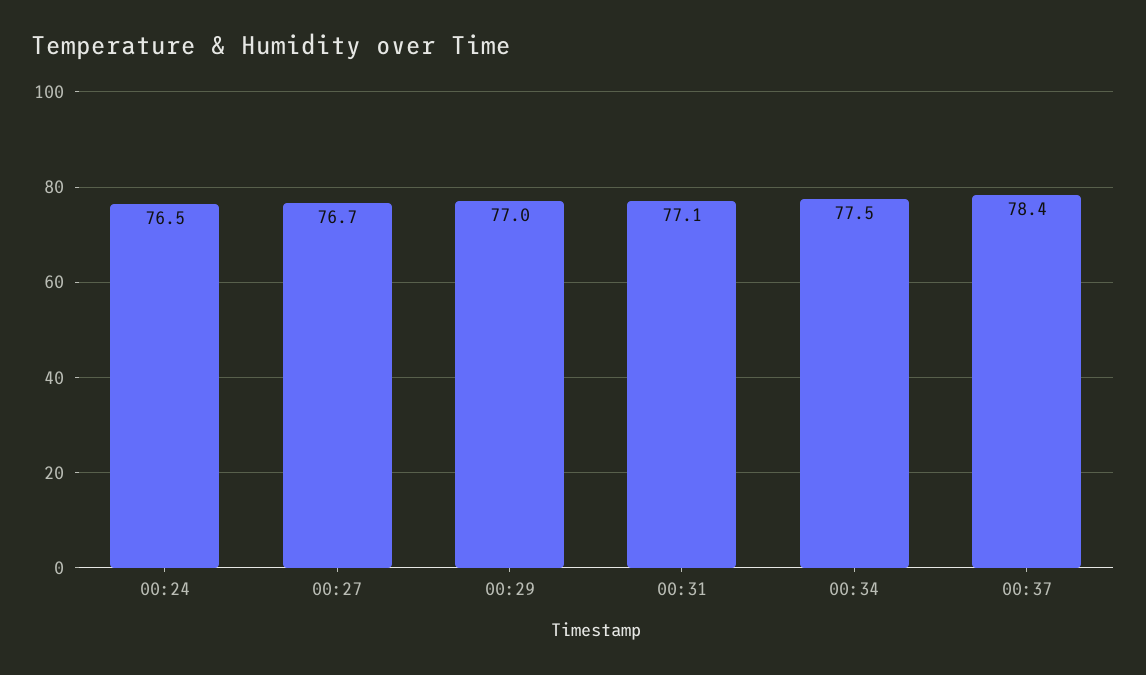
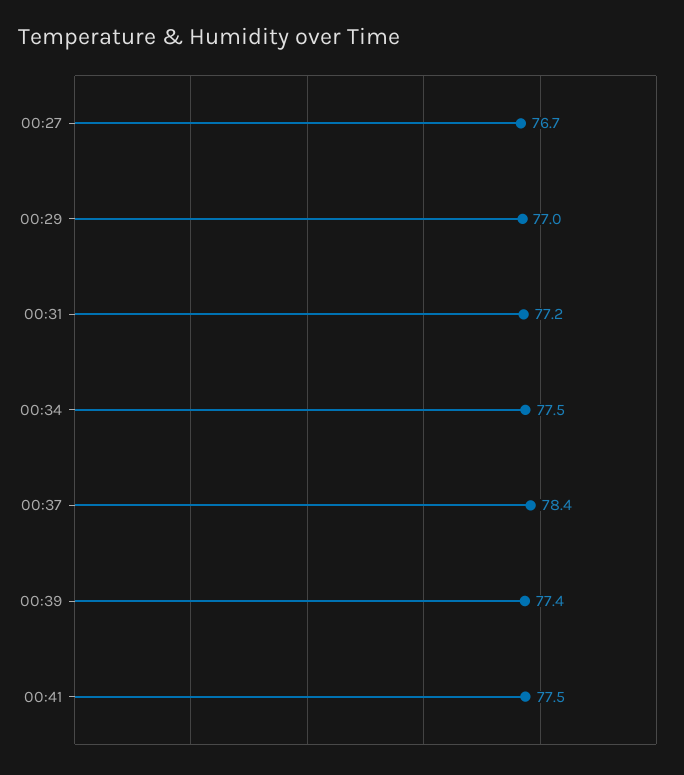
00:24: 76.5 -> none
00:31: 77.1 -> 77.2
00:39: none -> 77.4
00:41: none -> 77.5

